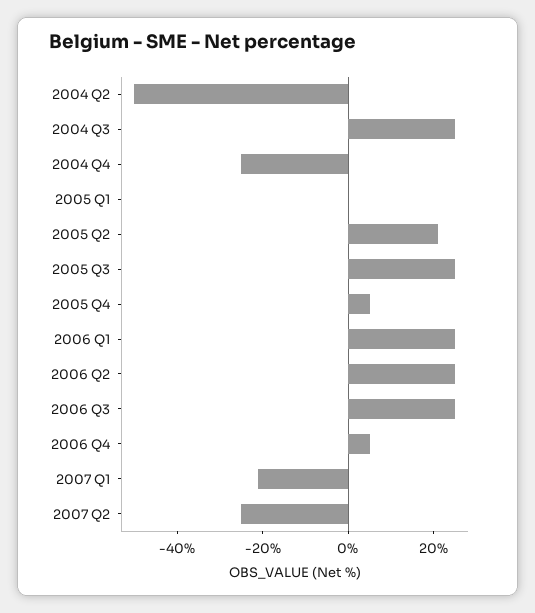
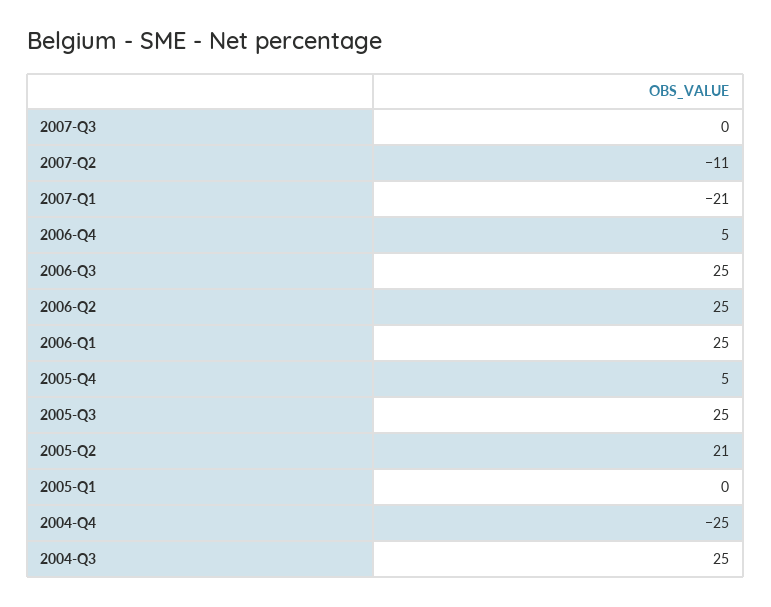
2004 Q2: -50 -> none
2007 Q2: -25 -> -11
2007-Q3: none -> 0

